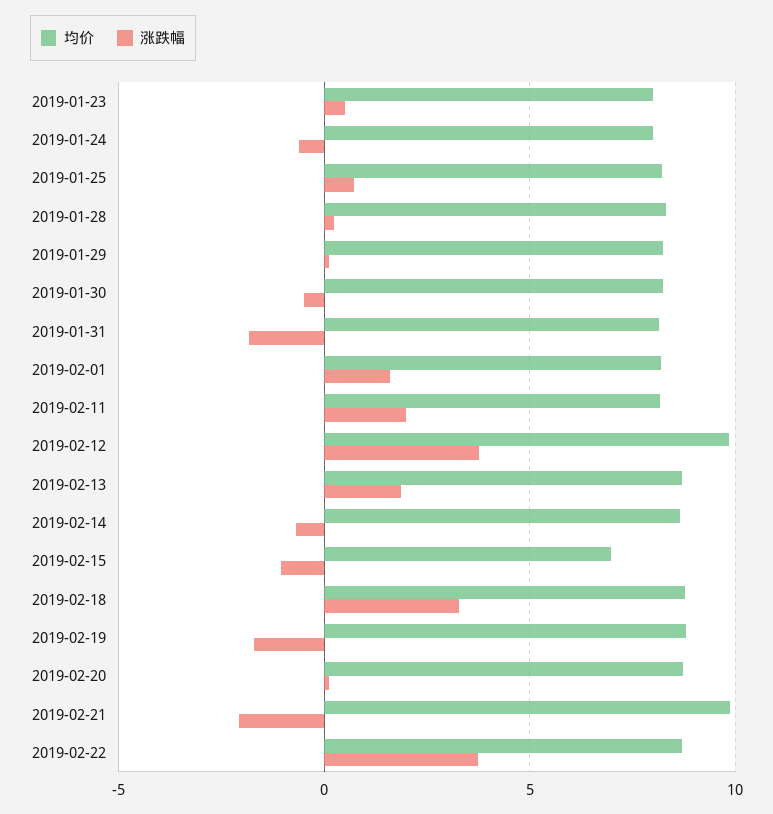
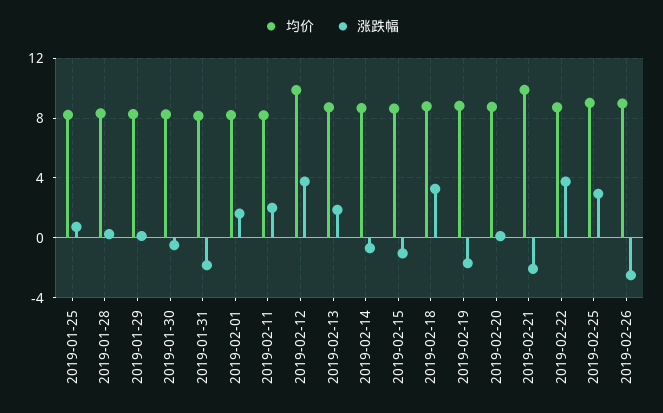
均价, 2019-01-23: 8 -> none
涨跌幅, 2019-01-23: 0.5 -> none
均价, 2019-01-24: 8 -> none
涨跌幅, 2019-01-24: -0.5 -> none
均价, 2019-02-15: 7 -> 8.5
均价, 2019-02-25: none -> 9
涨跌幅, 2019-02-25: none -> 3
均价, 2019-02-26: none -> 9
涨跌幅, 2019-02-26: none -> -2.5

